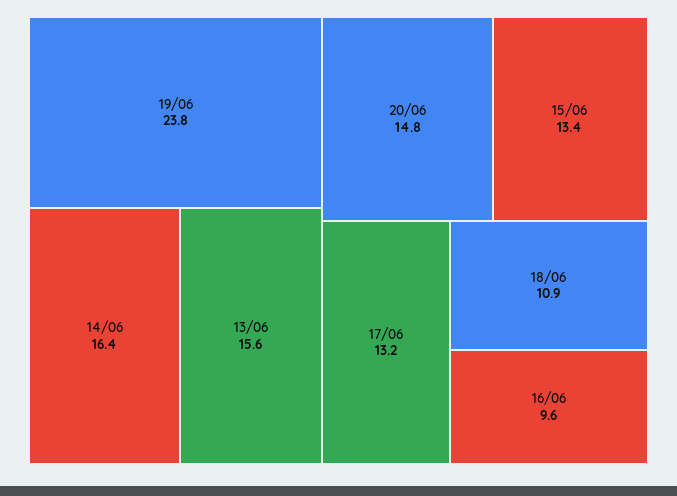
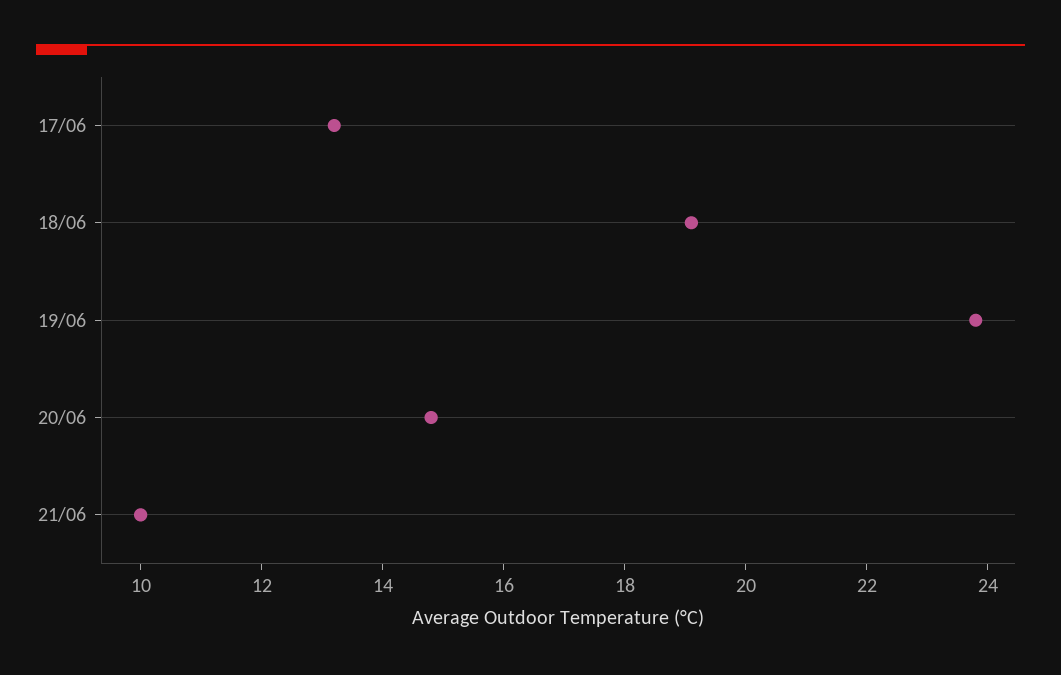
14/06: 16.4 -> none
13/06: 15.6 -> none
15/06: 13.4 -> none
18/06: 10.9 -> 19
16/06: 9.6 -> none
21/06: none -> 10

